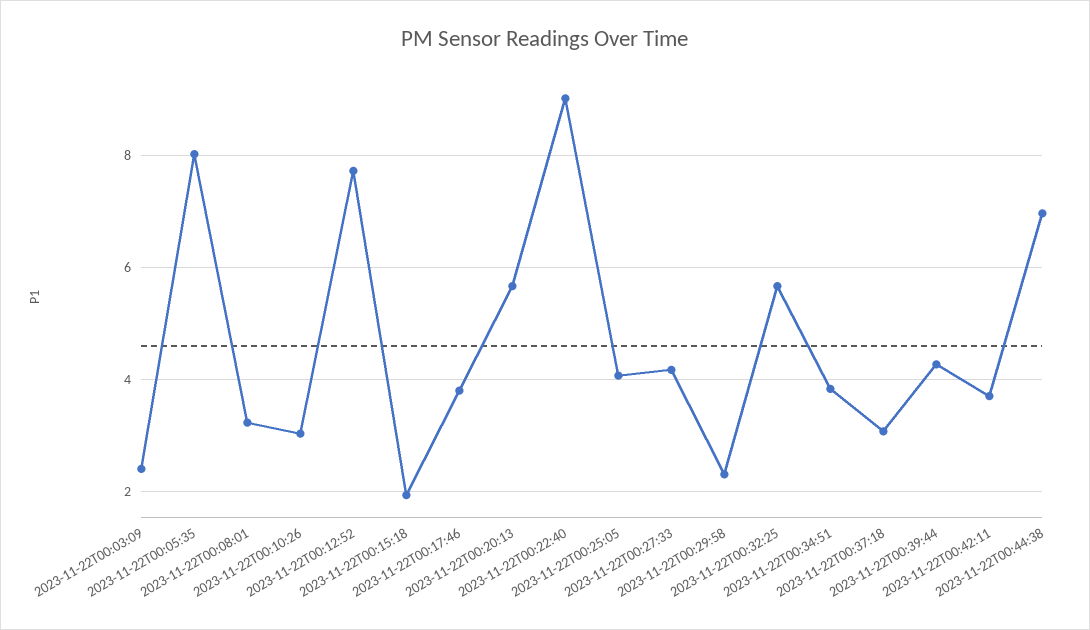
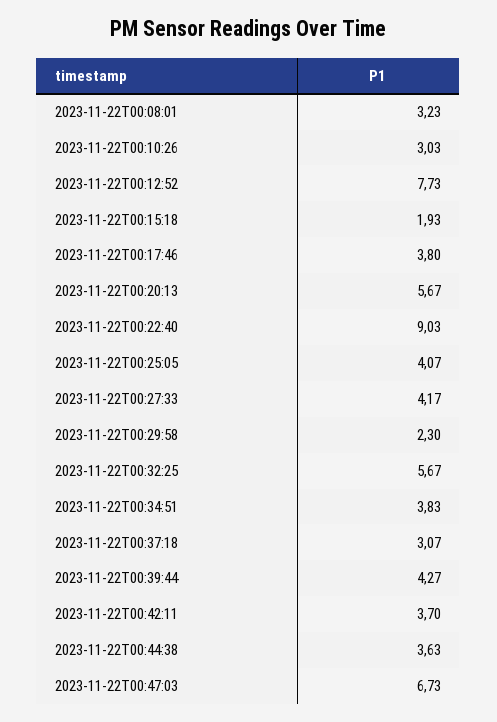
2023-11-22T00:03:09: 2.4 -> none
2023-11-22T00:05:35: 8 -> none
2023-11-22T00:44:38: 7 -> 3.63
2023-11-22T00:47:03: none -> 6.73

